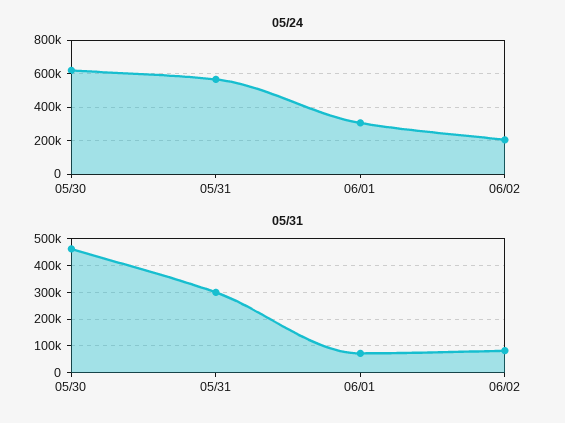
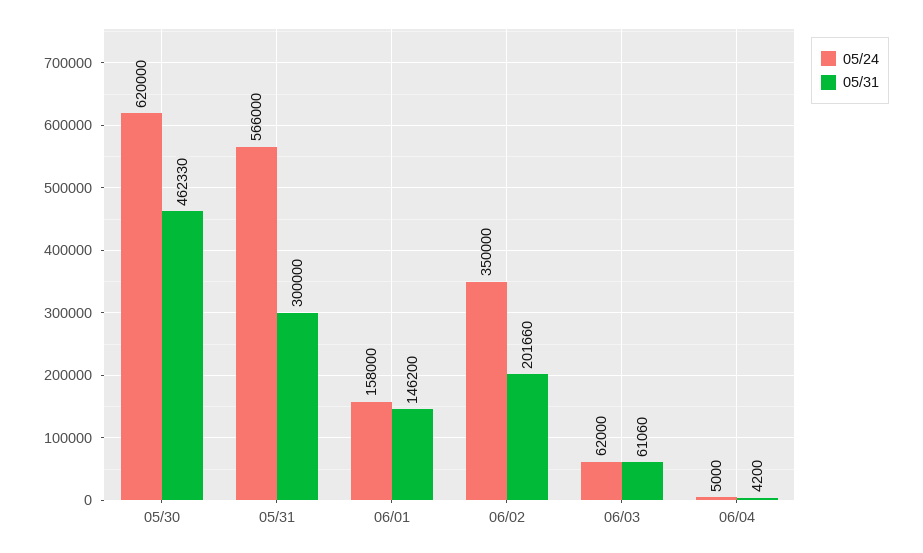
05/24, 06/01: 300000 -> 158000
05/24, 06/02: 200000 -> 350000
05/31, 06/01: 75000 -> 146200
05/31, 06/02: 75000 -> 201660
05/24, 06/03: none -> 62000
05/31, 06/03: none -> 61060
05/24, 06/04: none -> 5000
05/31, 06/04: none -> 4200

